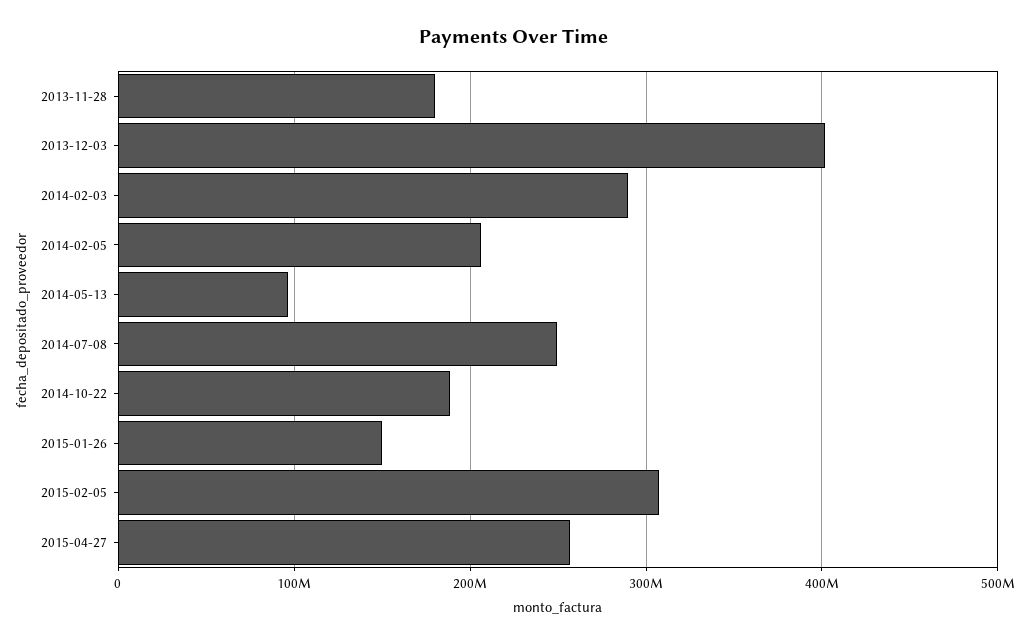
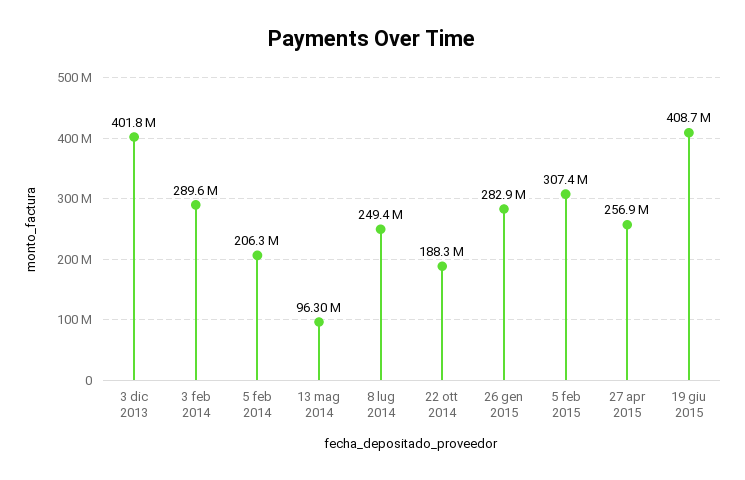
2013-11-28: 180000000 -> none
2015-01-26: 150000000 -> 282900000
19 giu 2015: none -> 408700000

